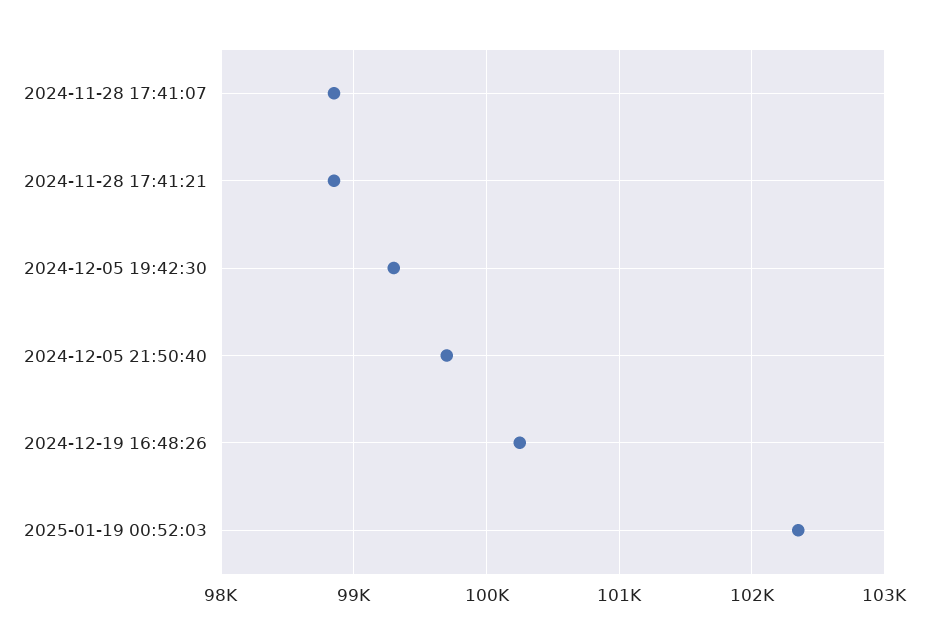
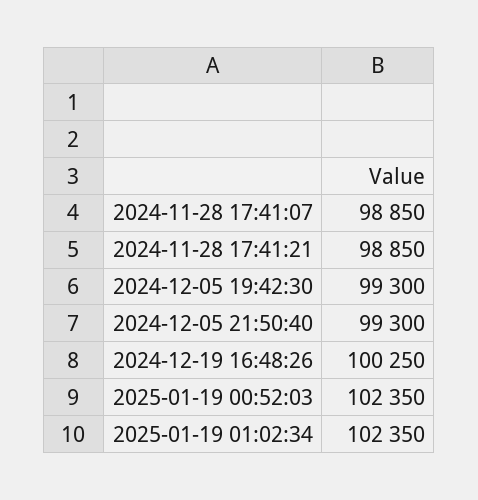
2024-12-05 21:50:40: 99700 -> 99300
2025-01-19 01:02:34: none -> 102350

